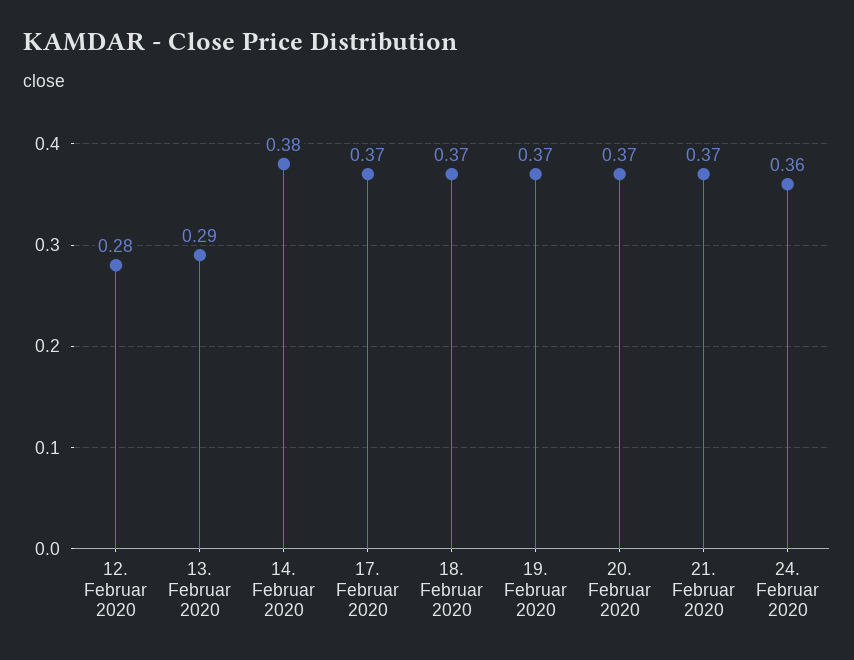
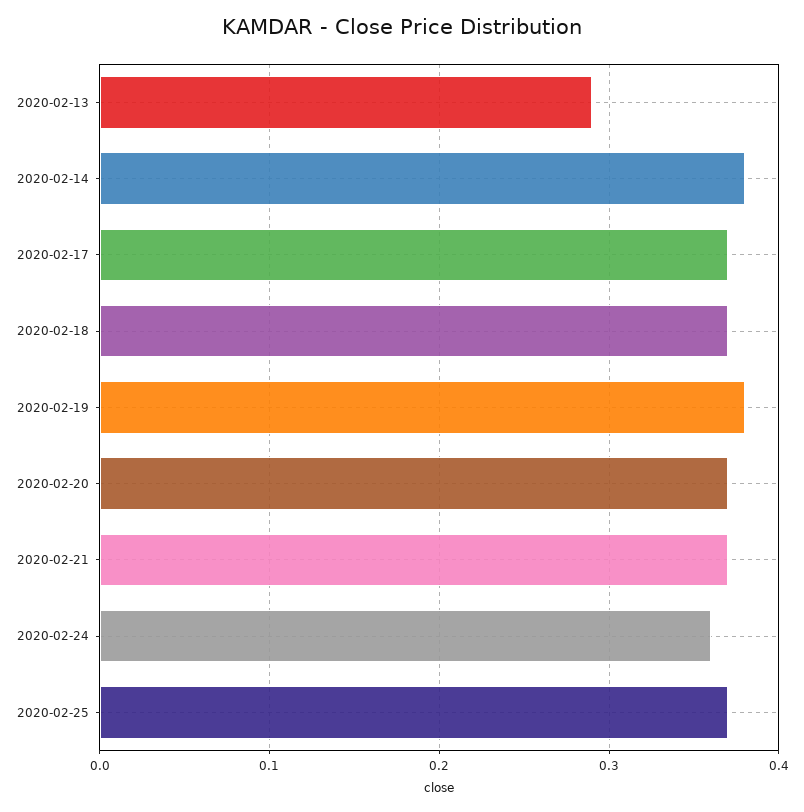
12. Februar 2020: 0.28 -> none
19. Februar 2020: 0.37 -> 0.38
2020-02-25: none -> 0.37

